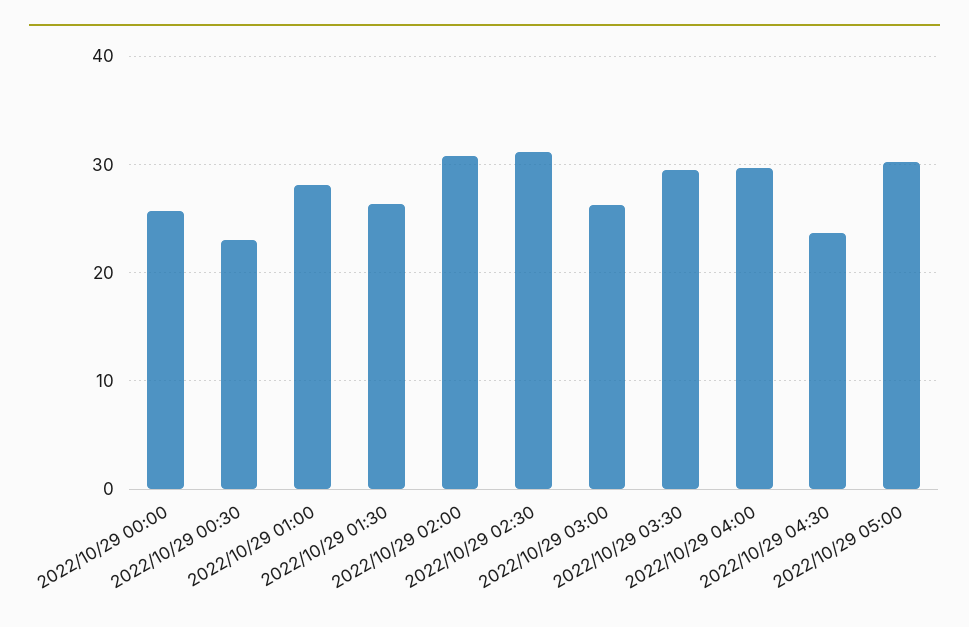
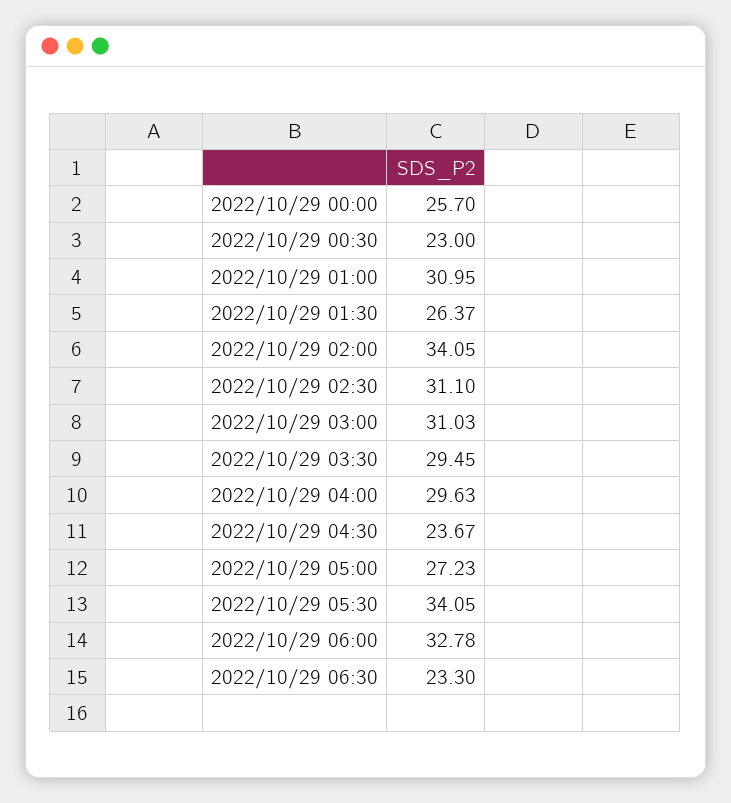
2022/10/29 01:00: 28 -> 30.95
2022/10/29 02:00: 31 -> 34.05
2022/10/29 03:00: 26 -> 31.03
2022/10/29 05:00: 30 -> 27.23
2022/10/29 05:30: none -> 34.05
2022/10/29 06:00: none -> 32.78
2022/10/29 06:30: none -> 23.3

